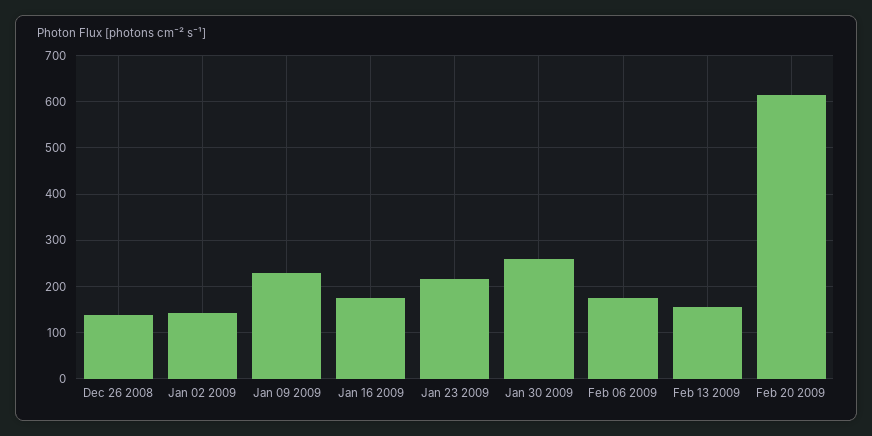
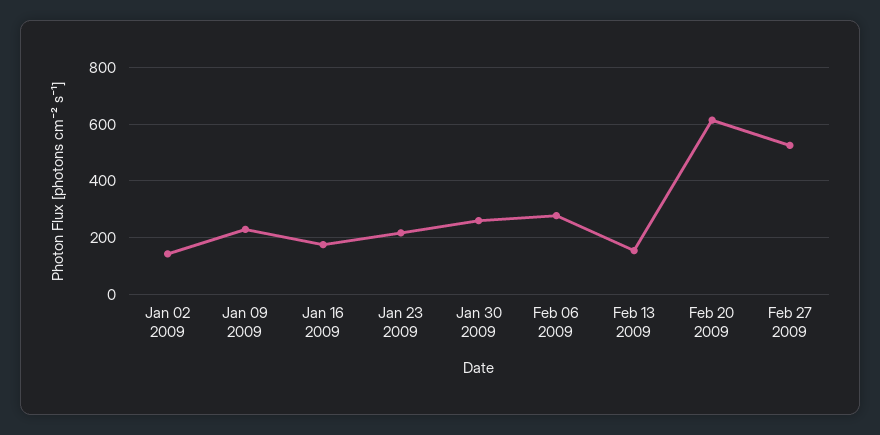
Dec 26 2008: 140 -> none
Feb 06 2009: 180 -> 275
Feb 27 2009: none -> 525

